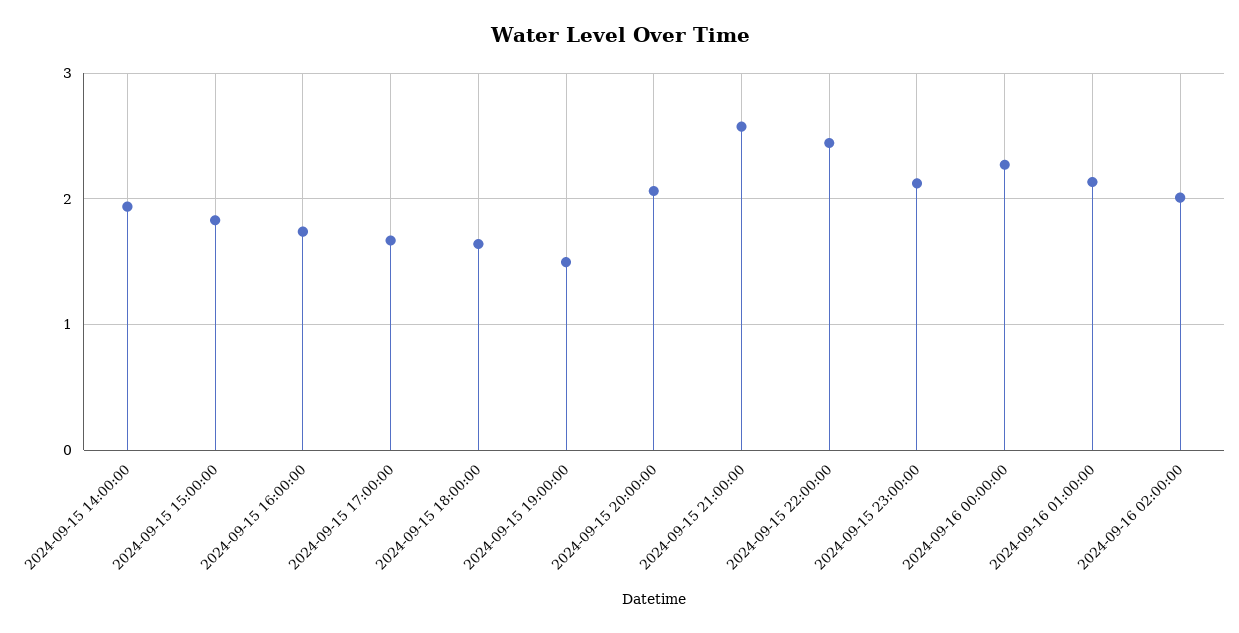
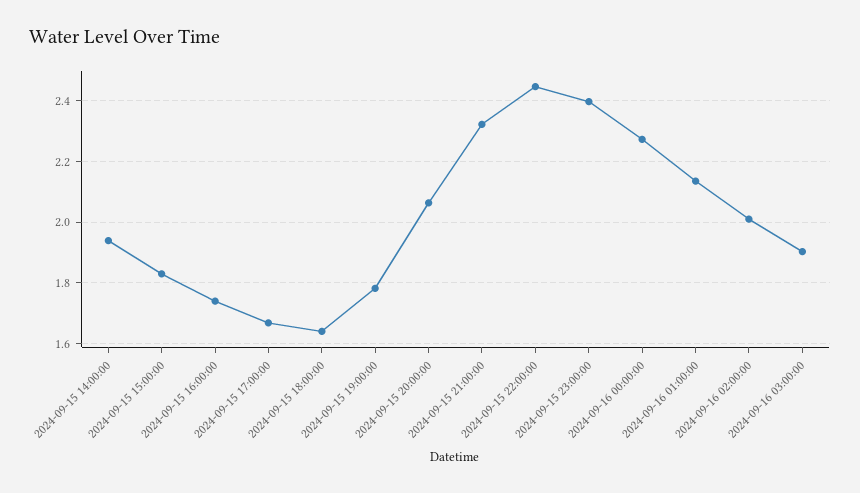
2024-09-15 19:00:00: 1.5 -> 1.78
2024-09-15 21:00:00: 2.6 -> 2.32
2024-09-15 23:00:00: 2.1 -> 2.4
2024-09-16 03:00:00: none -> 1.9

